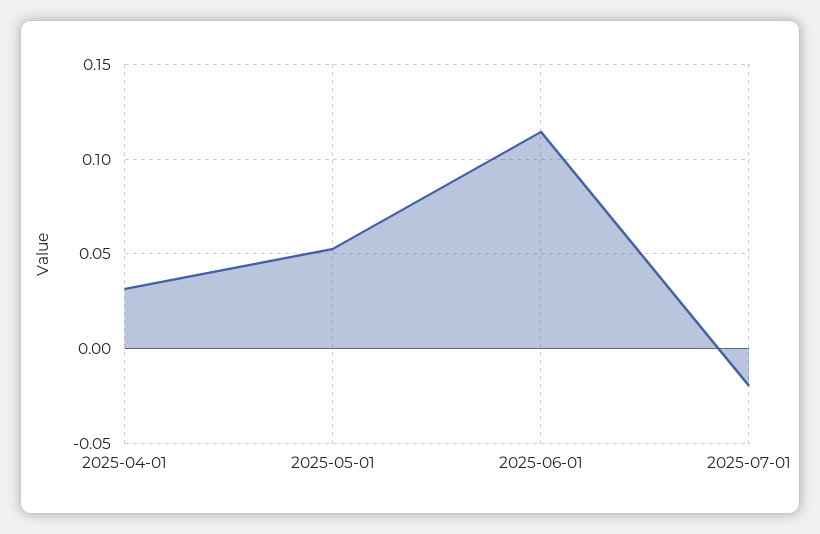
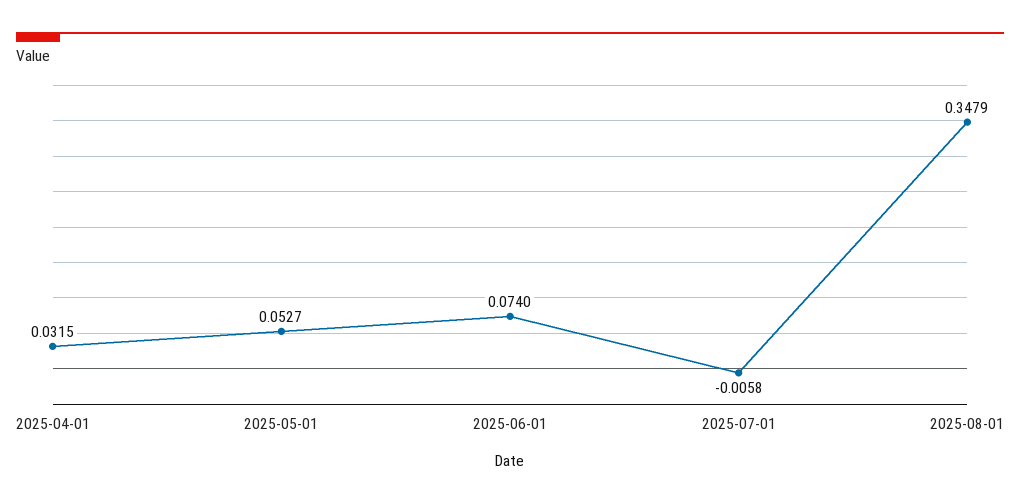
2025-06-01: 0.115 -> 0.074
2025-07-01: -0.02 -> -0.0058
2025-08-01: none -> 0.3479

